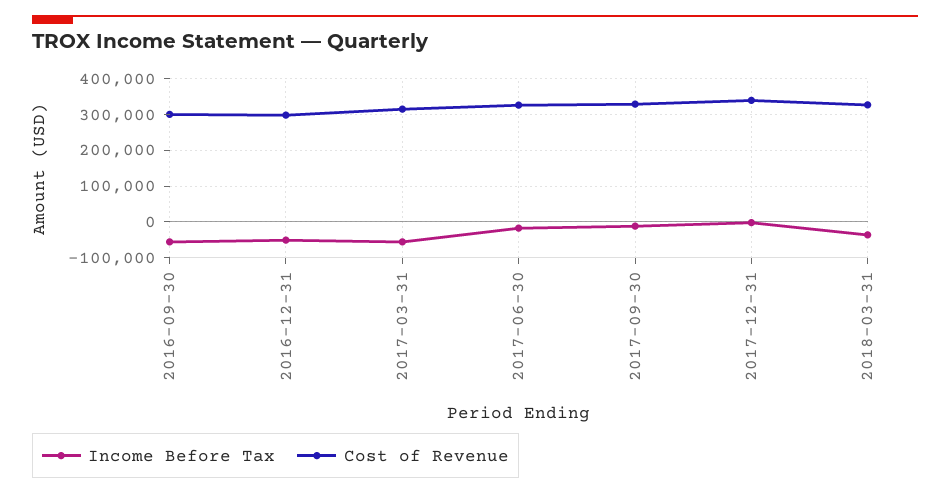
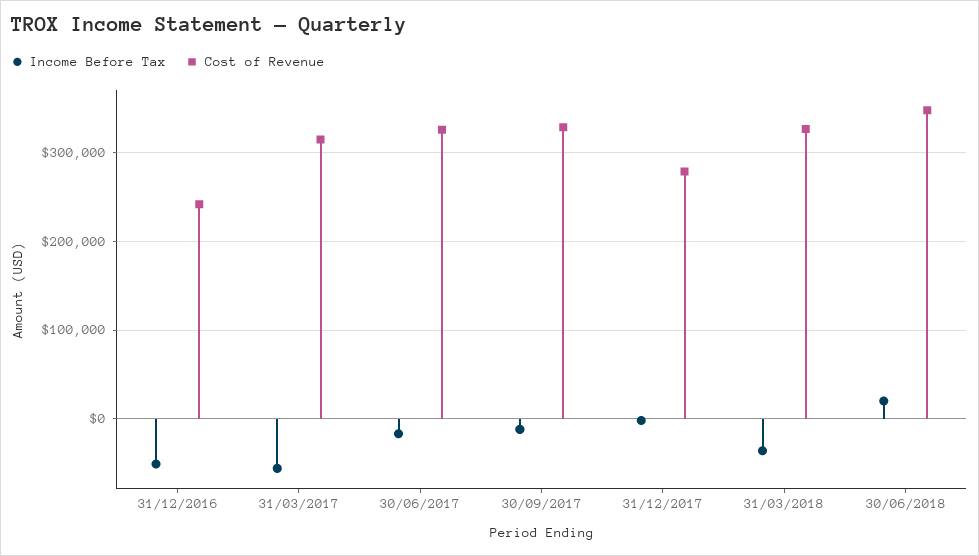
Income Before Tax, 2016-09-30: -60000 -> none
Cost of Revenue, 2016-09-30: 300000 -> none
Cost of Revenue, 2016-12-31: 300000 -> 240000
Cost of Revenue, 2017-12-31: 340000 -> 280000
Income Before Tax, 30/06/2018: none -> 20000
Cost of Revenue, 30/06/2018: none -> 350000

